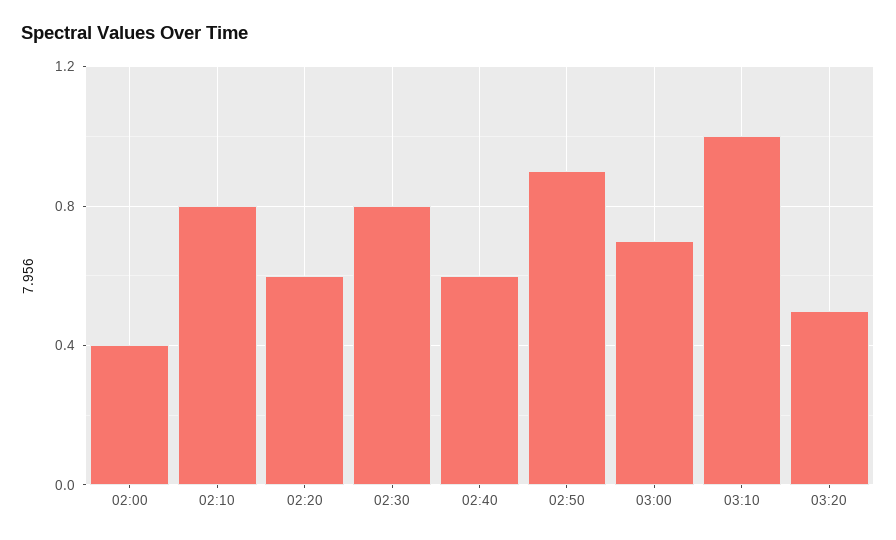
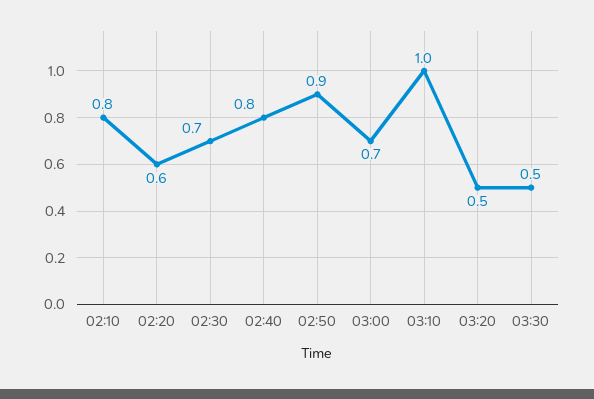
02:00: 0.4 -> none
02:30: 0.8 -> 0.7
02:40: 0.6 -> 0.8
03:30: none -> 0.5

